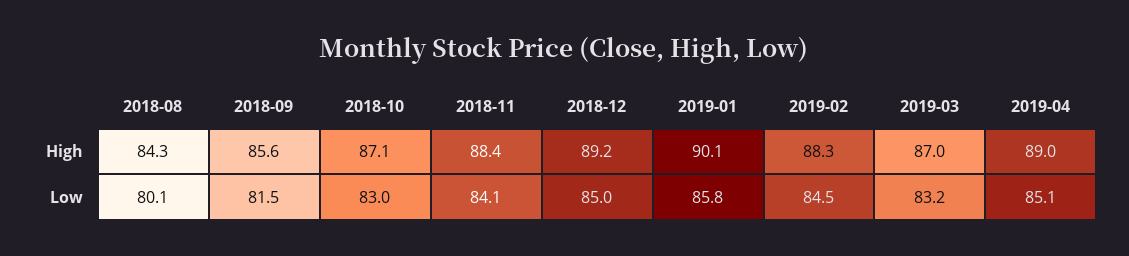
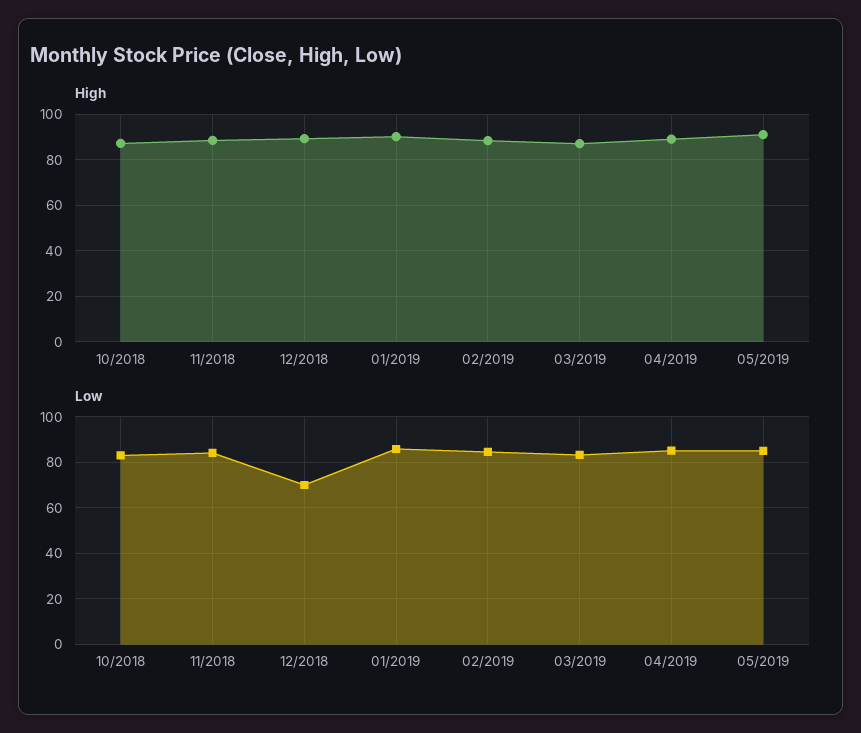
High, 2018-08: 84.3 -> none
High, 2018-09: 85.6 -> none
Low, 2018-08: 80.1 -> none
Low, 2018-09: 81.5 -> none
Low, 2018-12: 85 -> 70
High, 05/2019: none -> 90
Low, 05/2019: none -> 85

